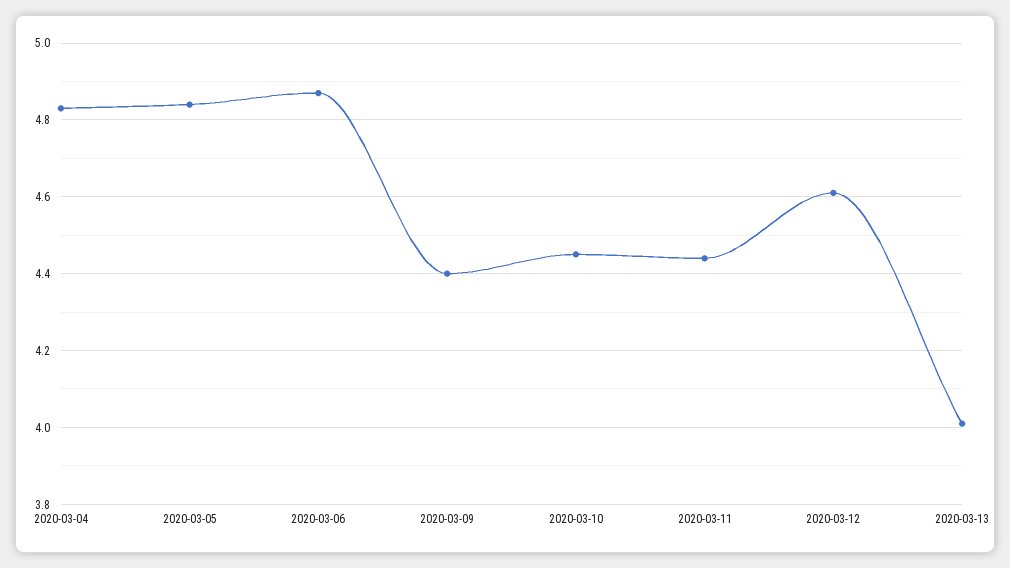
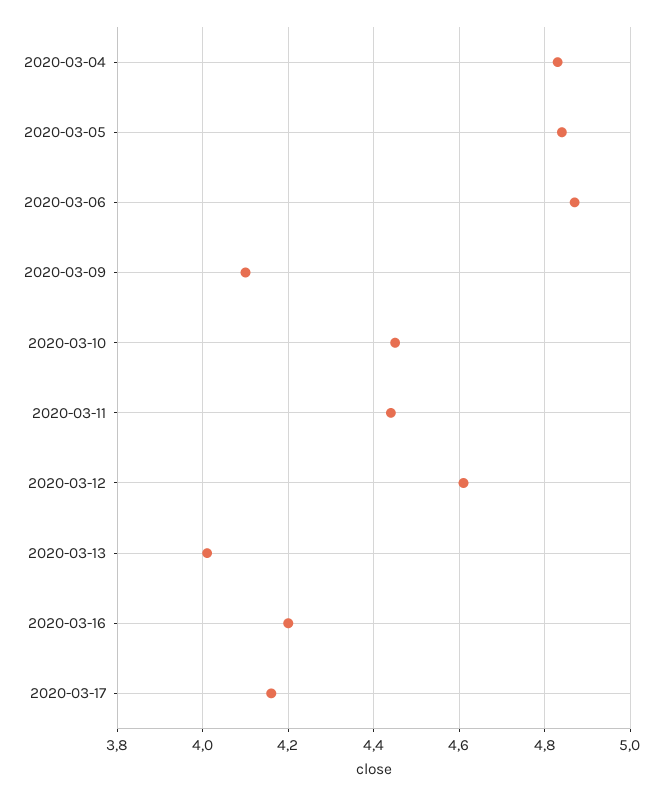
2020-03-09: 4.4 -> 4.1
2020-03-16: none -> 4.2
2020-03-17: none -> 4.15

